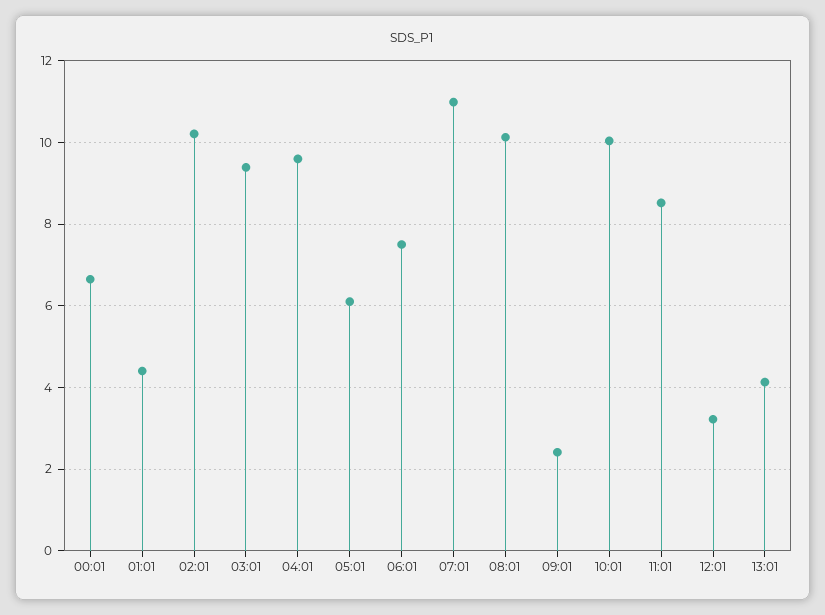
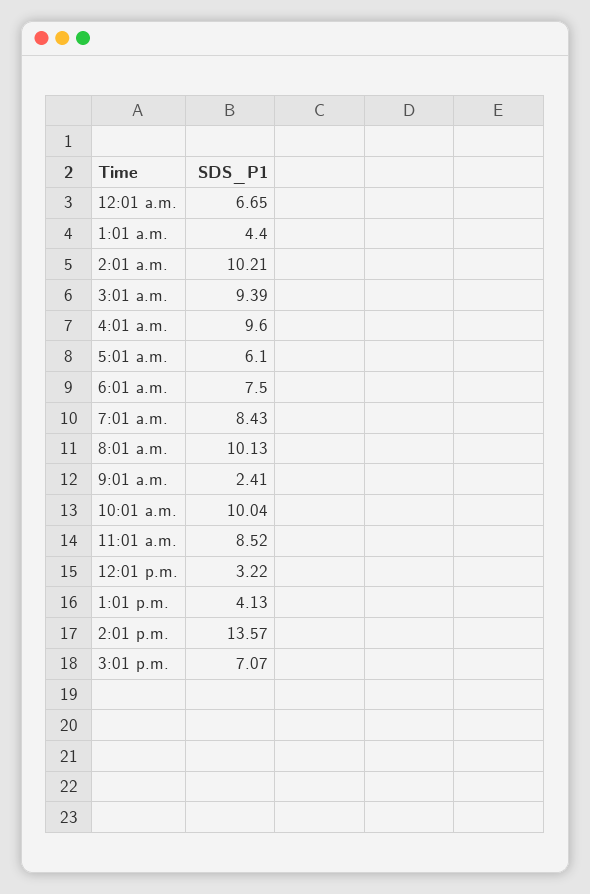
07:01: 11 -> 8.43
2:01 p.m.: none -> 13.57
3:01 p.m.: none -> 7.07

